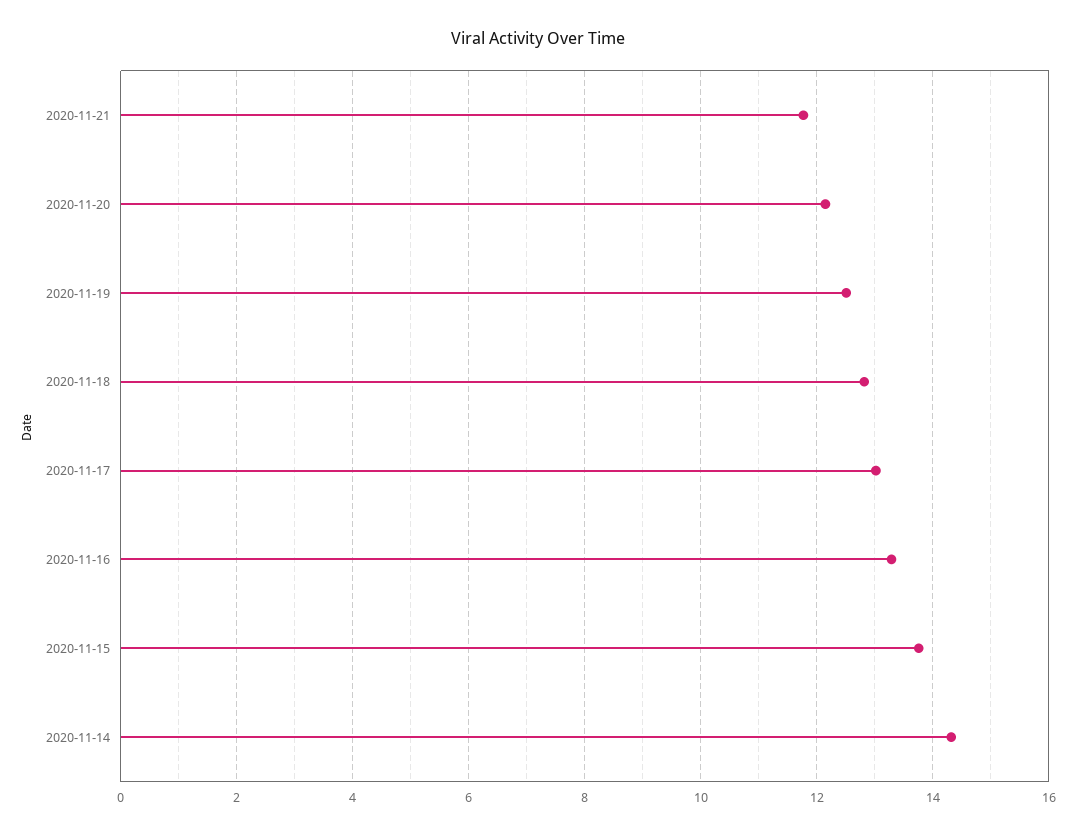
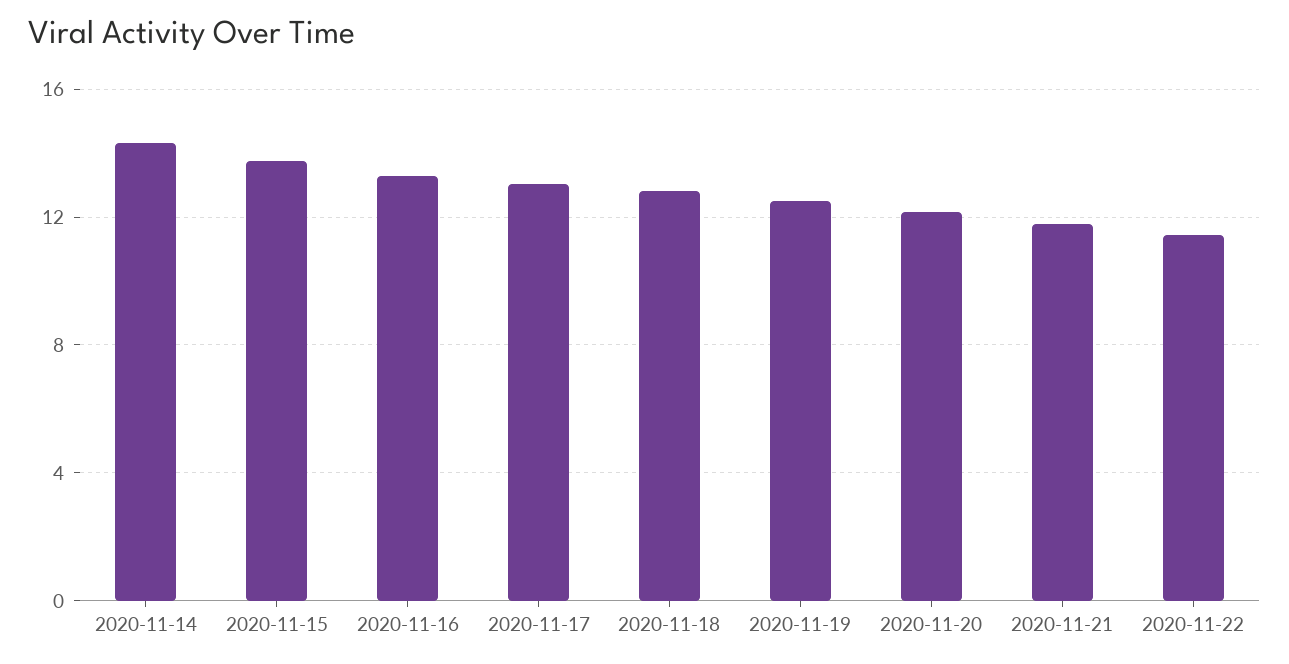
2020-11-22: none -> 11.5

